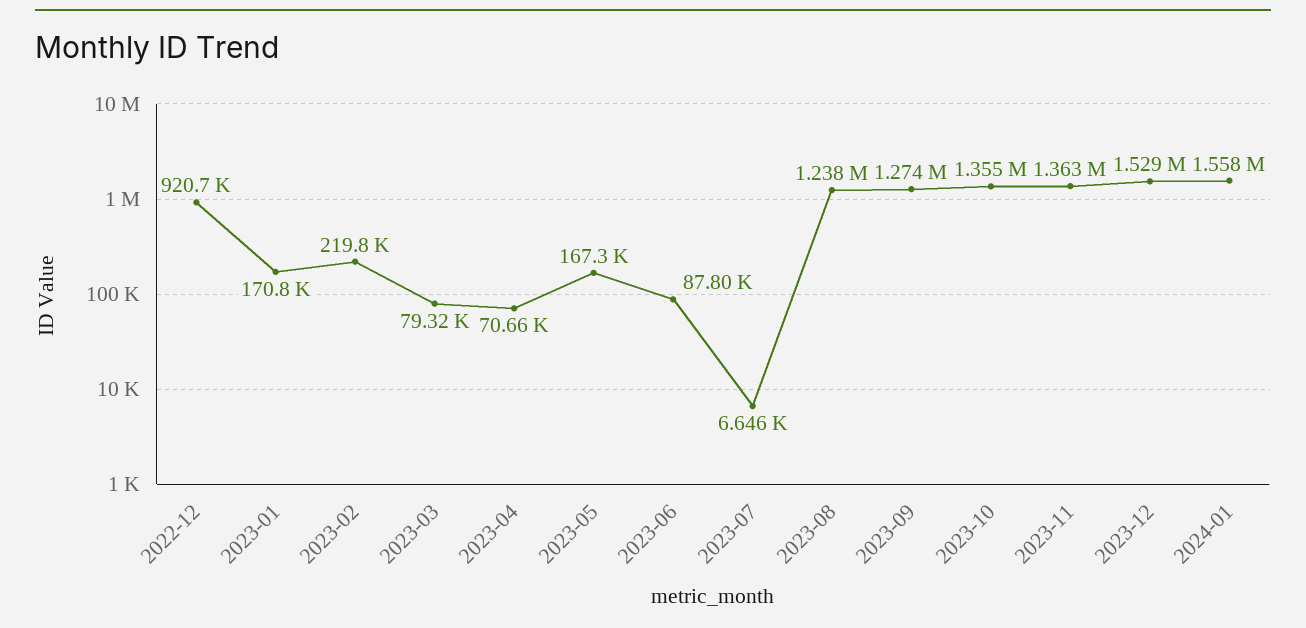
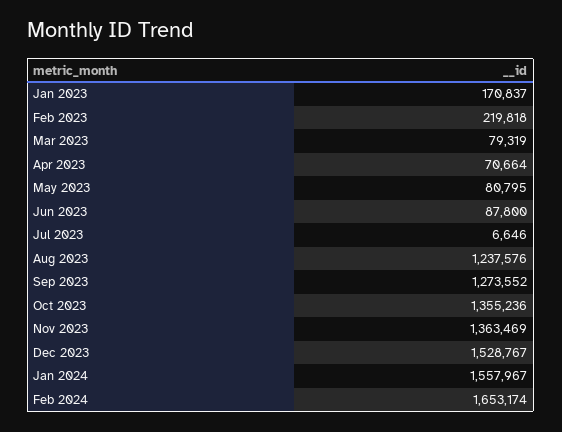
2022-12: 920700 -> none
2023-05: 167300 -> 80795
Feb 2024: none -> 1653174

